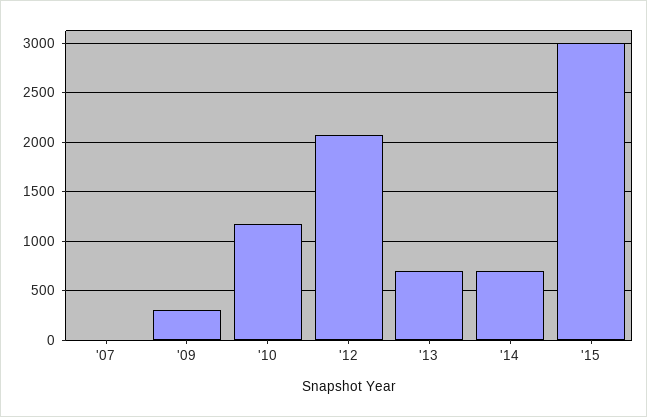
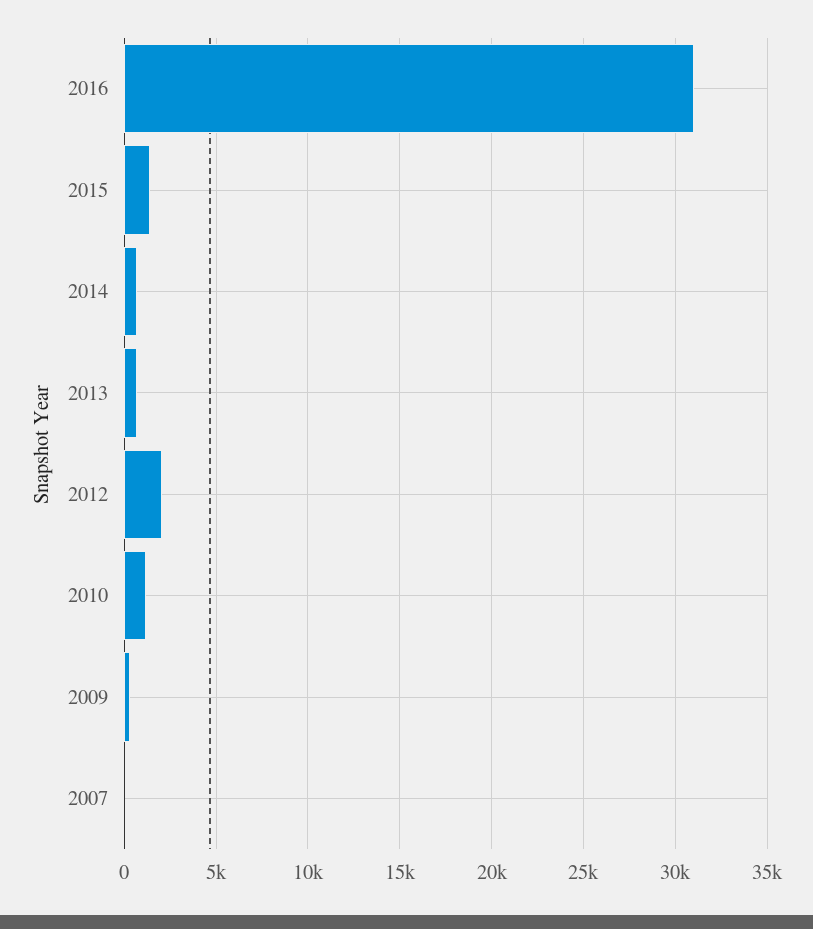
'15: 3000 -> 1500
2016: none -> 31000

